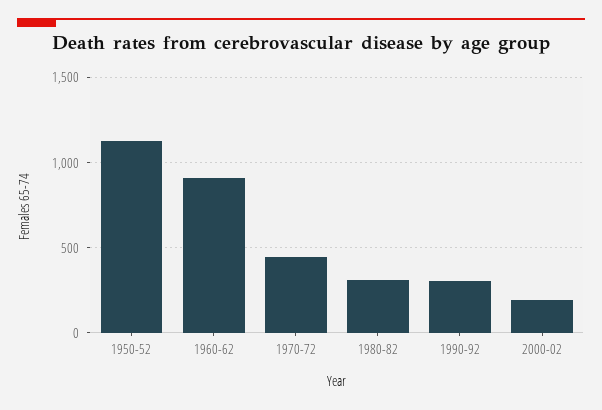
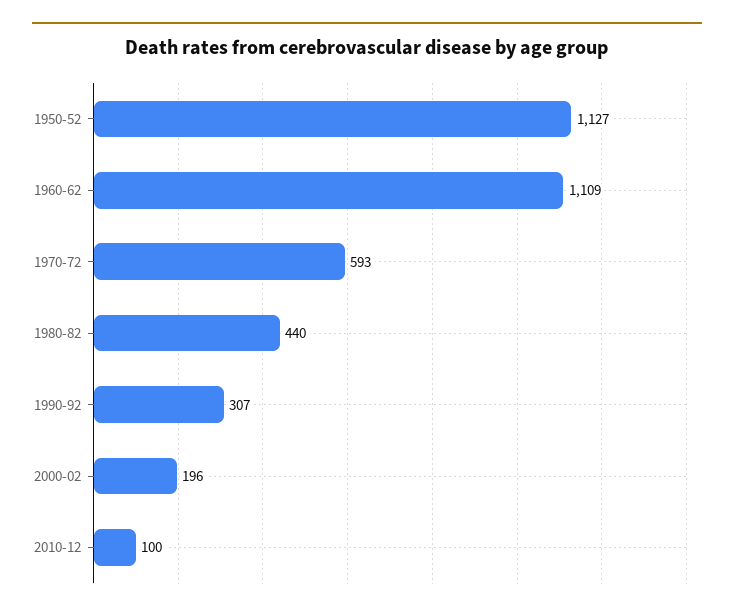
1960-62: 900 -> 1109
1970-72: 450 -> 593
1980-82: 300 -> 440
2010-12: none -> 100

